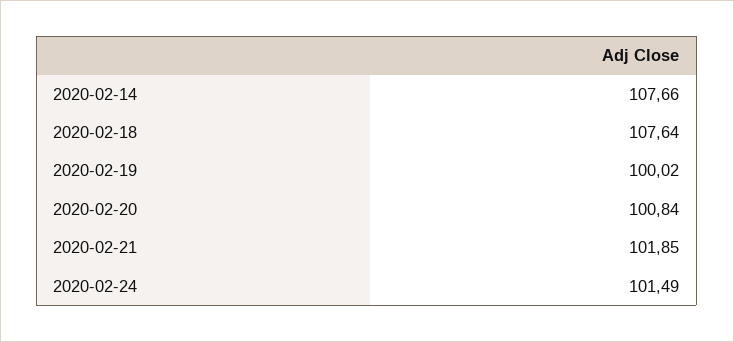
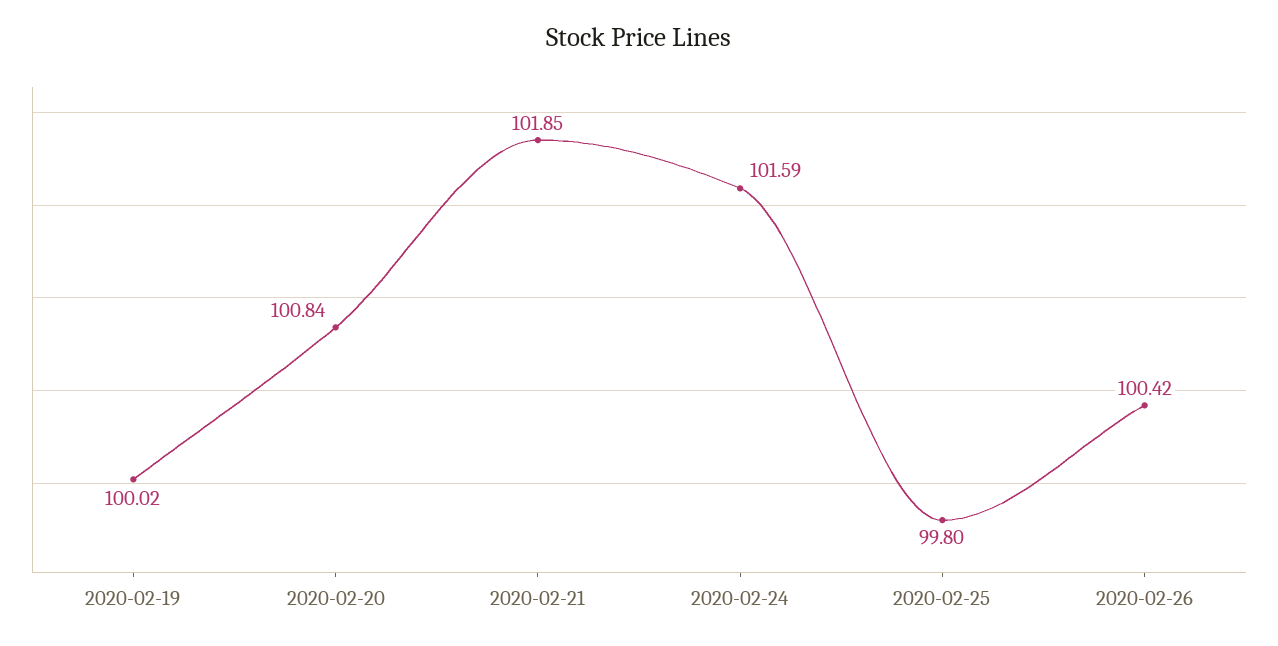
2020-02-14: 107.66 -> none
2020-02-18: 107.64 -> none
2020-02-24: 101.49 -> 101.59
2020-02-25: none -> 99.8
2020-02-26: none -> 100.42

